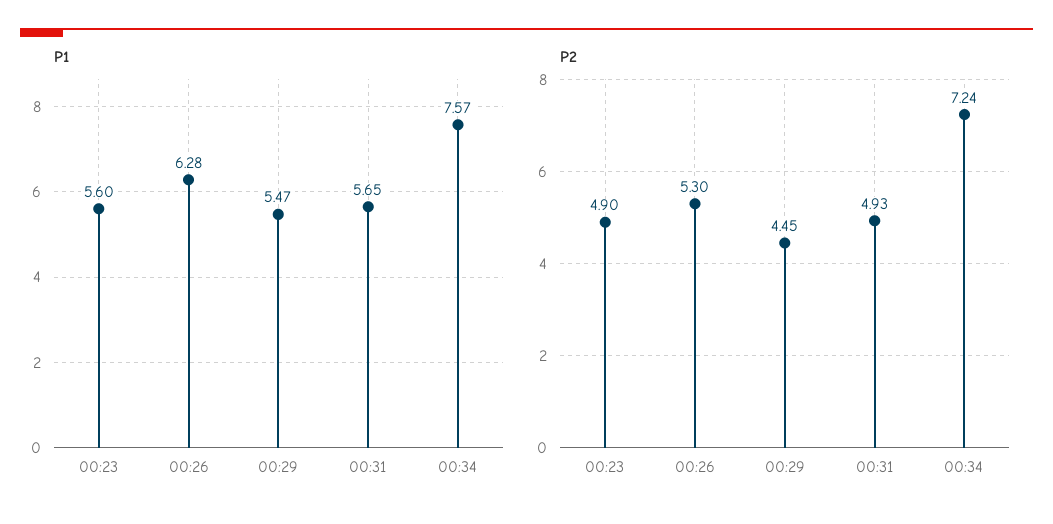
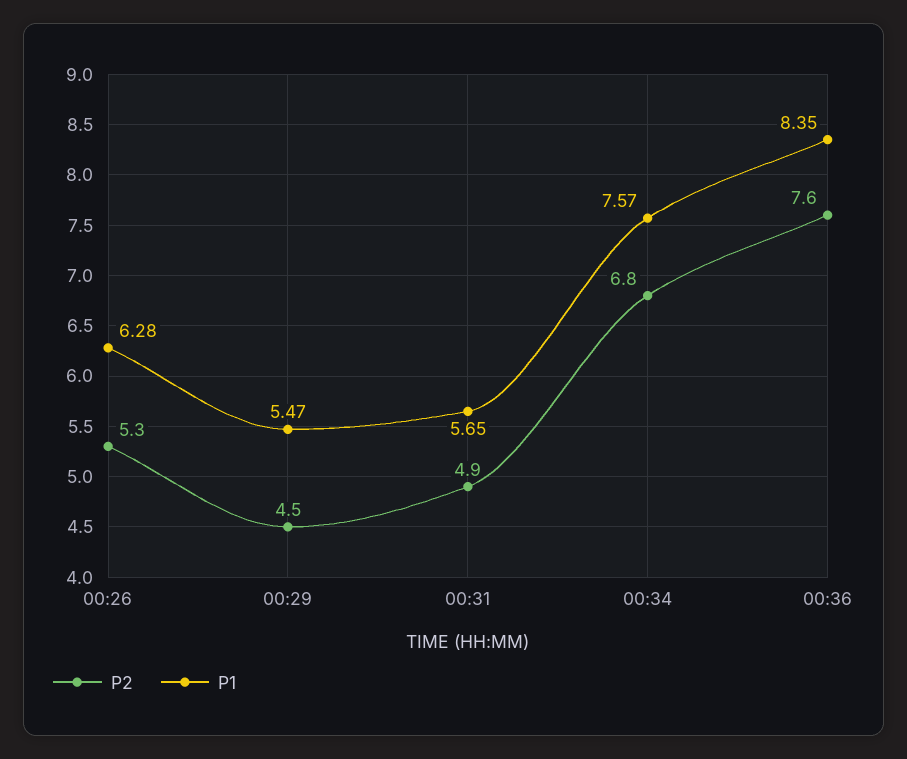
P1, 00:23: 5.6 -> none
P2, 00:23: 4.9 -> none
P2, 00:34: 7.24 -> 6.8
P2, 00:36: none -> 7.6
P1, 00:36: none -> 8.35

